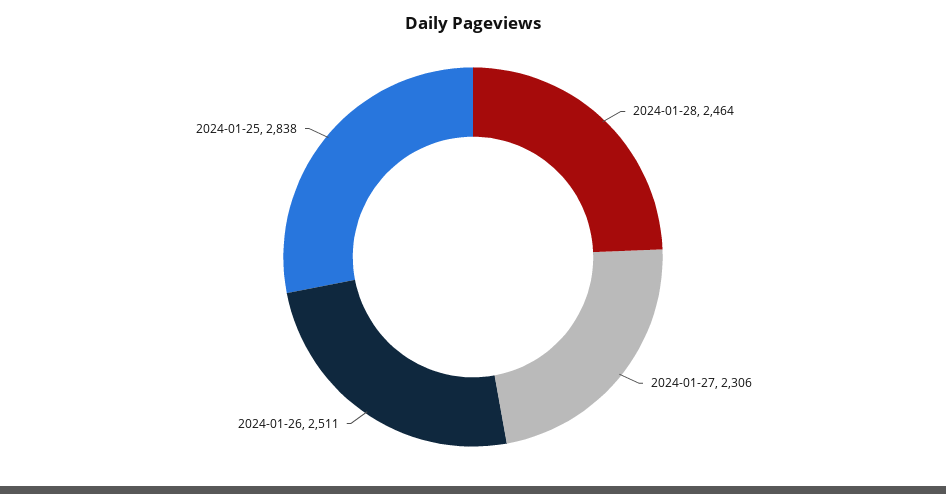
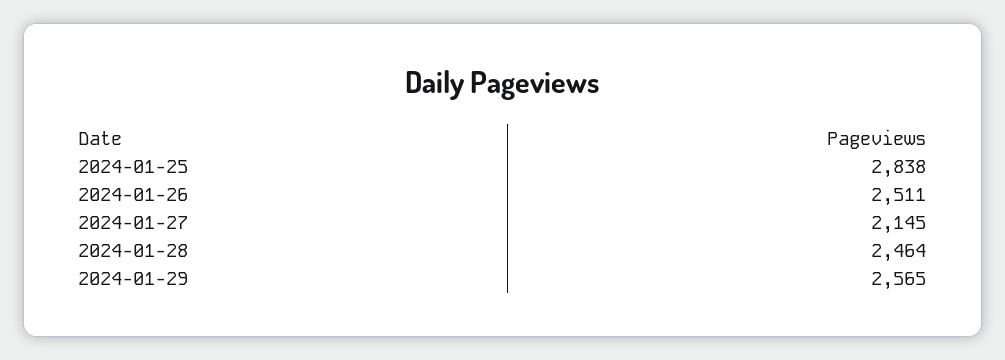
2024-01-27: 2306 -> 2145
2024-01-29: none -> 2565

